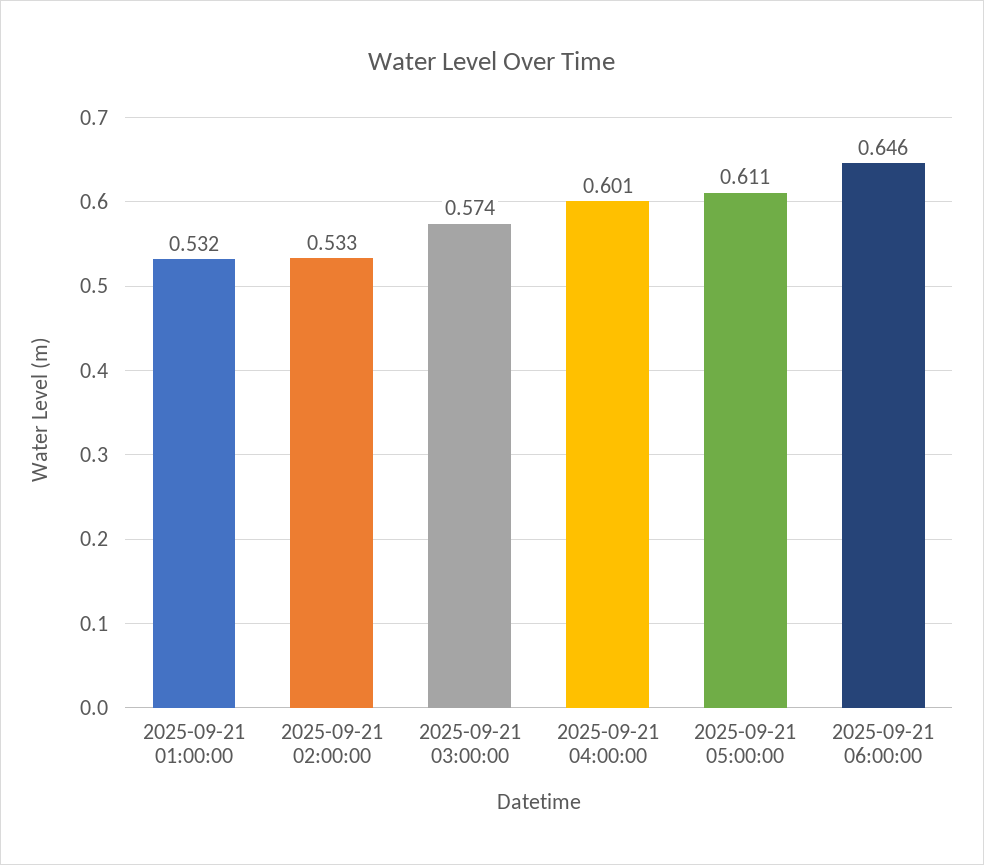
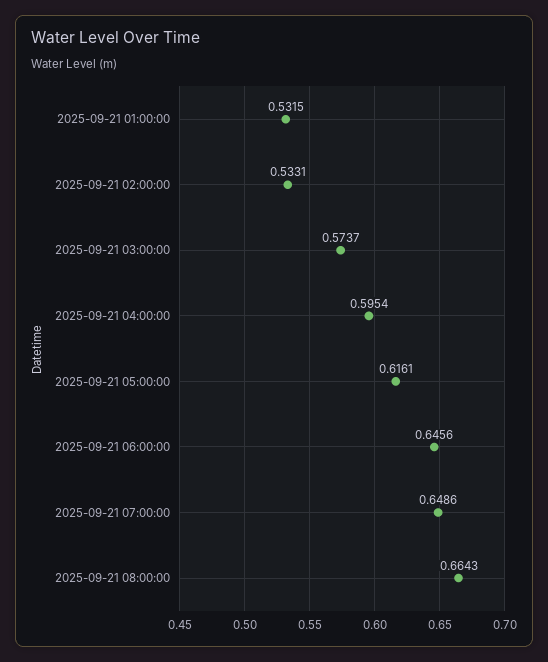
2025-09-21 04:00:00: 0.601 -> 0.5954
2025-09-21 05:00:00: 0.611 -> 0.6161
2025-09-21 07:00:00: none -> 0.6486
2025-09-21 08:00:00: none -> 0.6643

